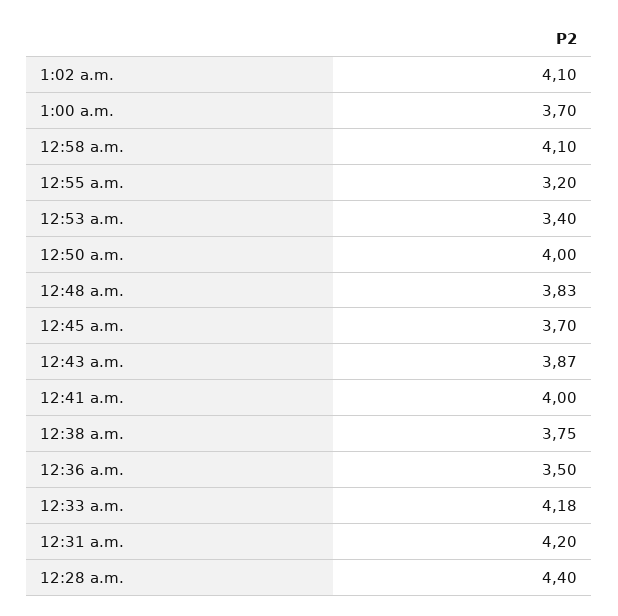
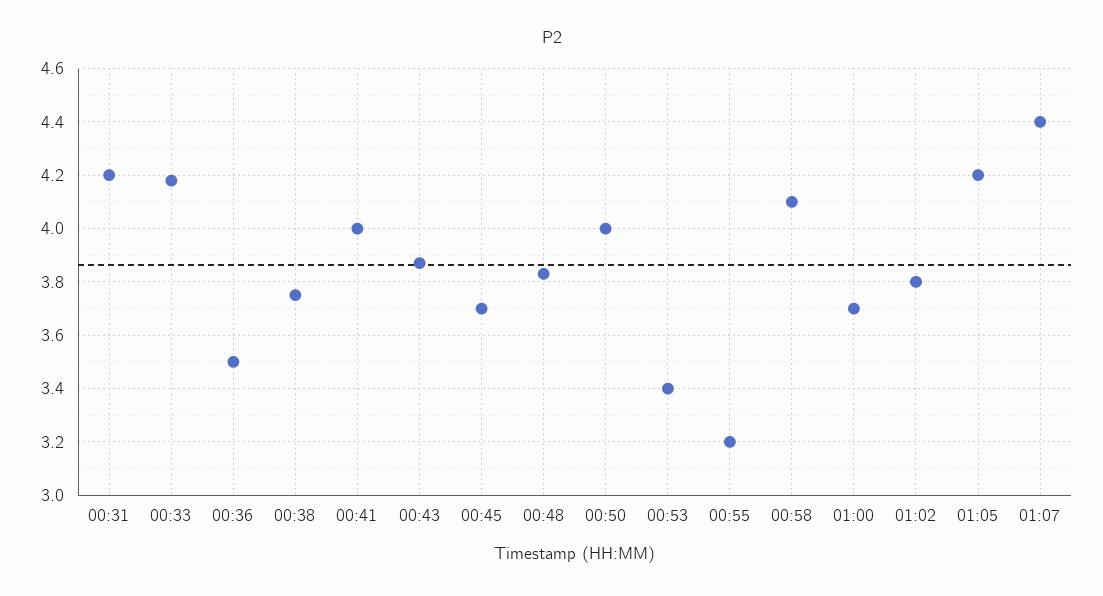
1:02 a.m.: 4.1 -> 3.8
12:28 a.m.: 4.4 -> none
01:05: none -> 4.2
01:07: none -> 4.4

